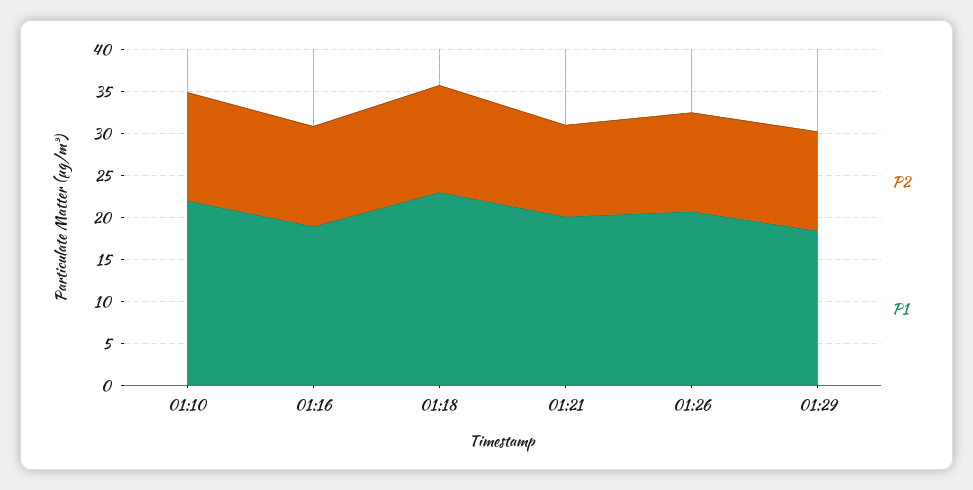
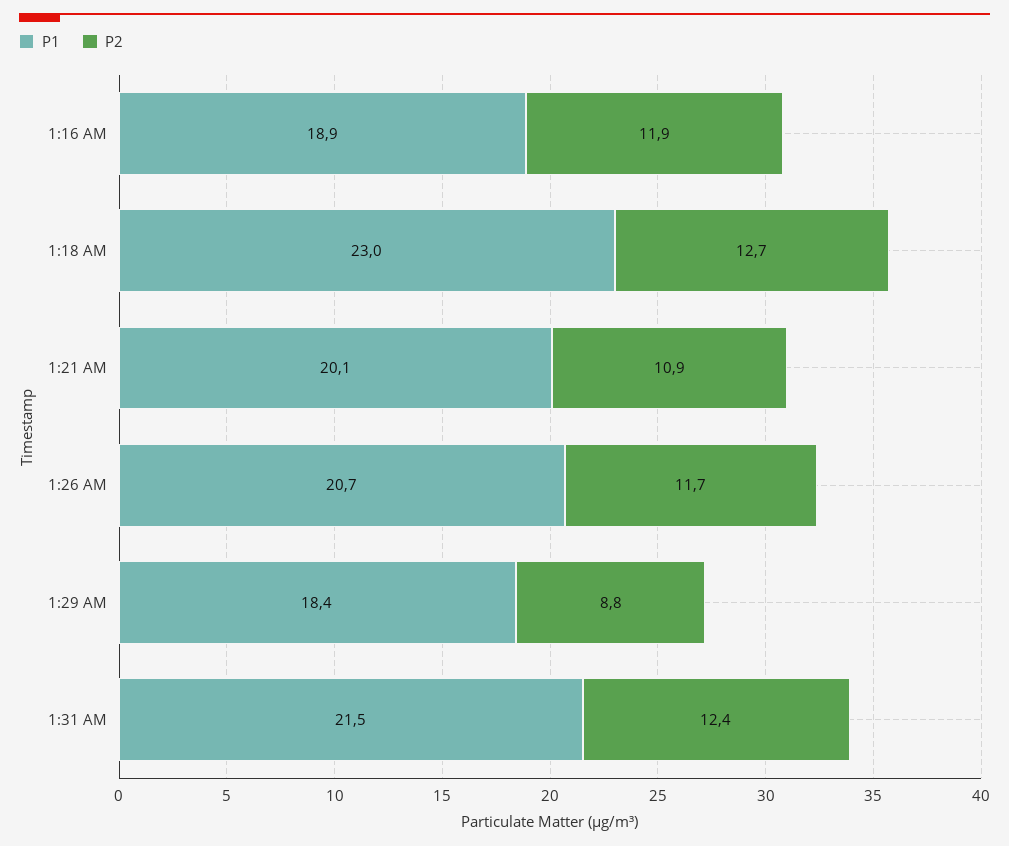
P2, 01:10: 13 -> none
P1, 01:10: 22 -> none
P2, 01:29: 12 -> 8.8
P1, 1:31 AM: none -> 21.5
P2, 1:31 AM: none -> 12.4

